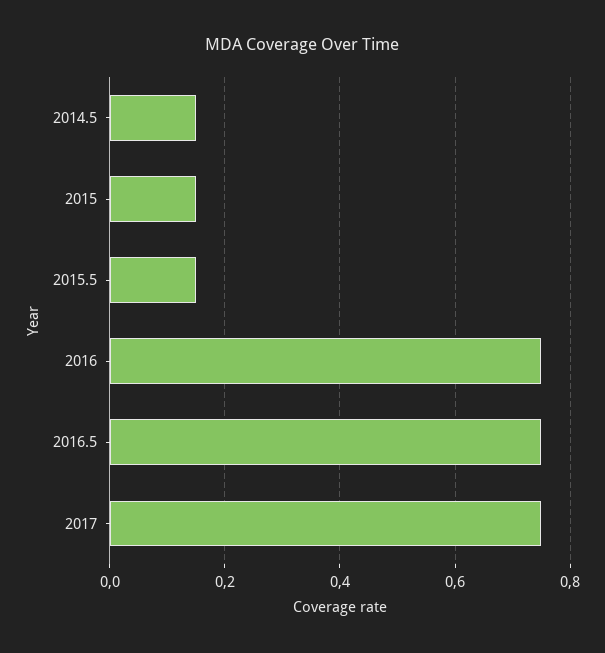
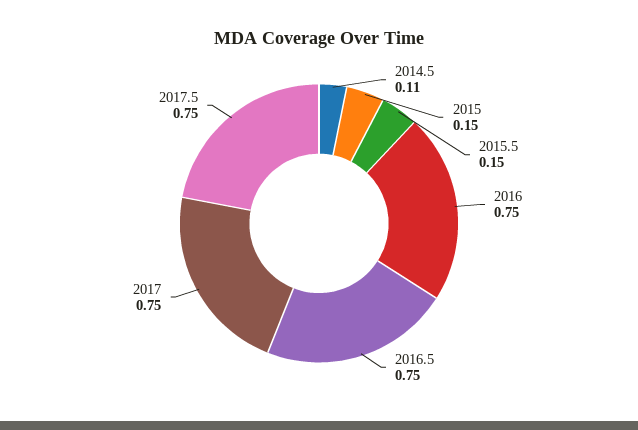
2014.5: 0.15 -> 0.11
2017.5: none -> 0.75

